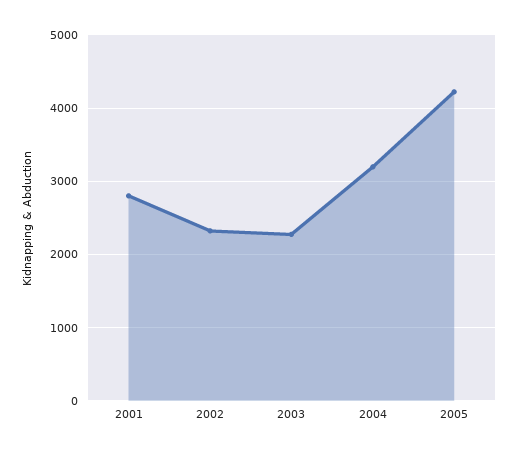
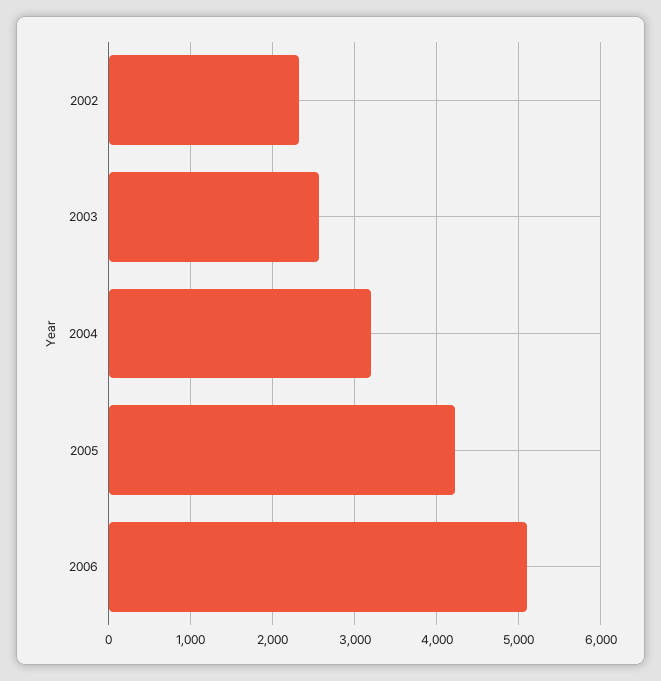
2001: 2800 -> none
2003: 2300 -> 2600
2006: none -> 5100

